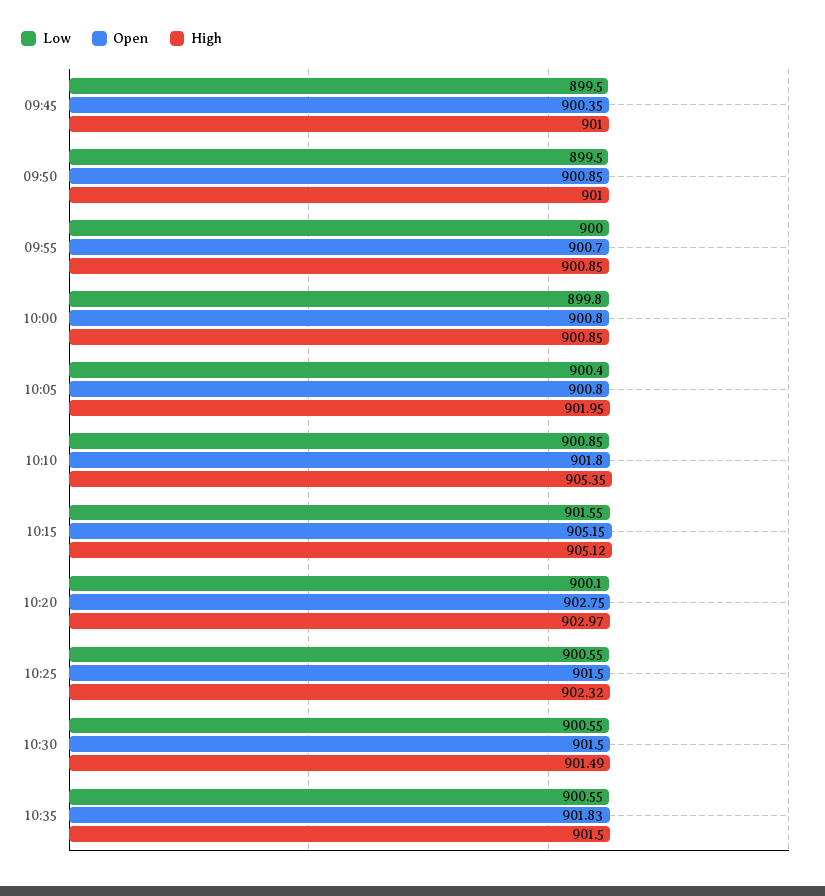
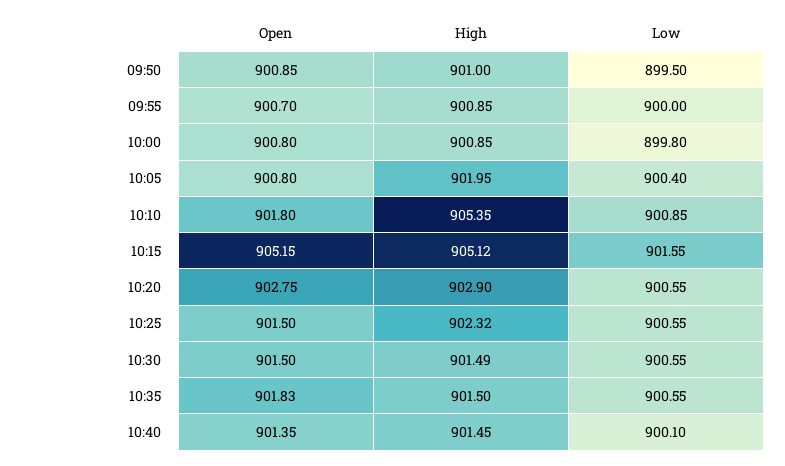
Low, 09:45: 899.5 -> none
Open, 09:45: 900.35 -> none
High, 09:45: 901 -> none
Low, 10:20: 900.1 -> 900.55
High, 10:20: 902.97 -> 902.9
Open, 10:40: none -> 901.35
High, 10:40: none -> 901.45
Low, 10:40: none -> 900.1

